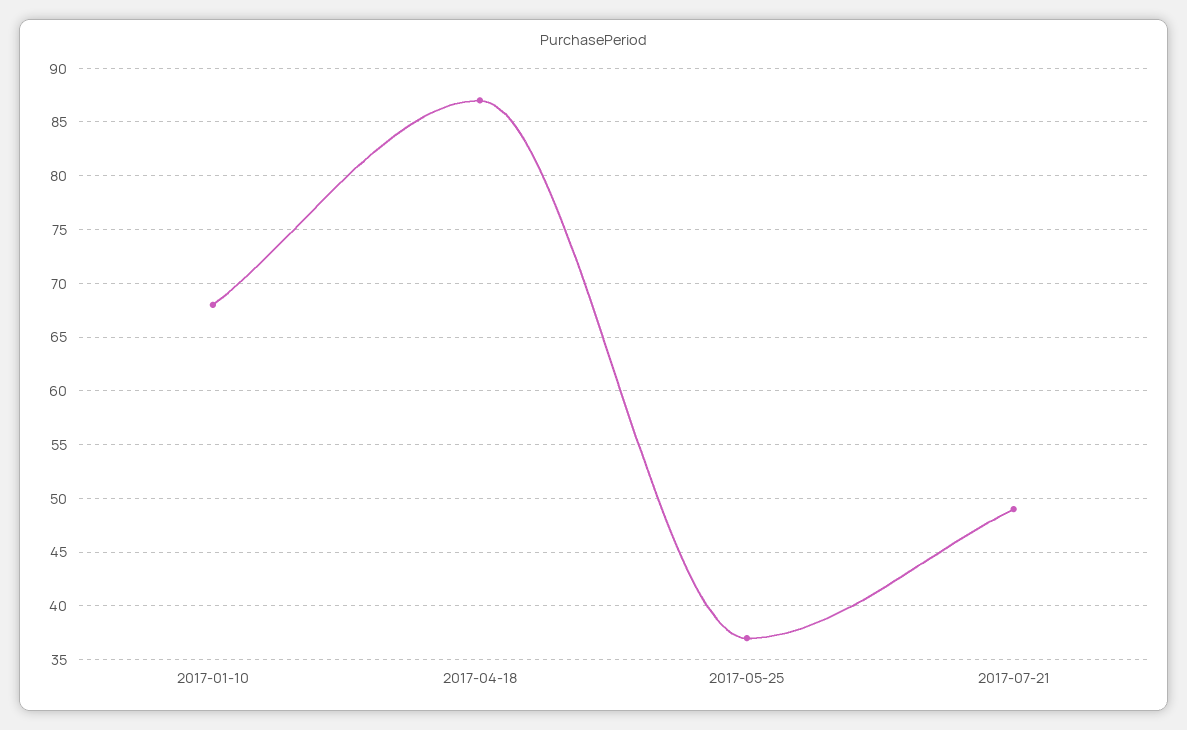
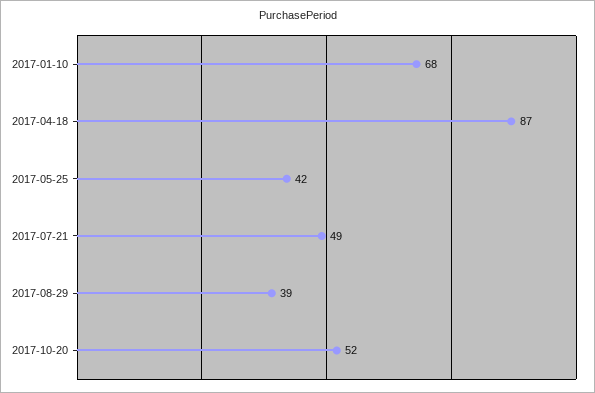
2017-05-25: 37 -> 42
2017-08-29: none -> 39
2017-10-20: none -> 52

